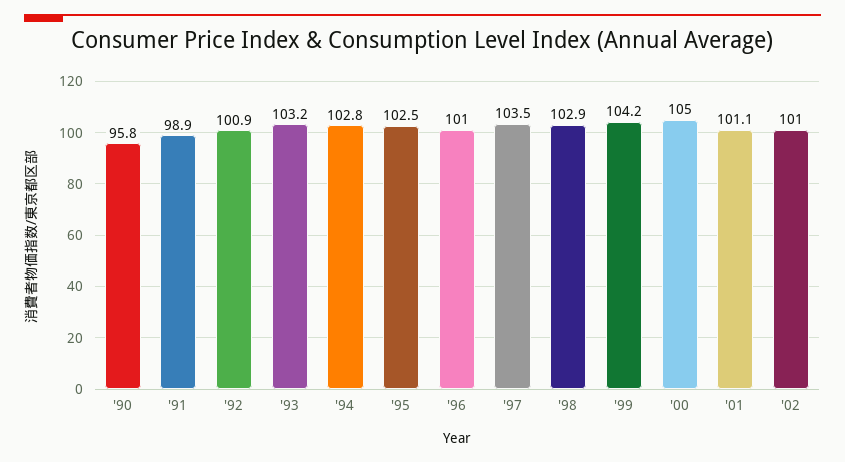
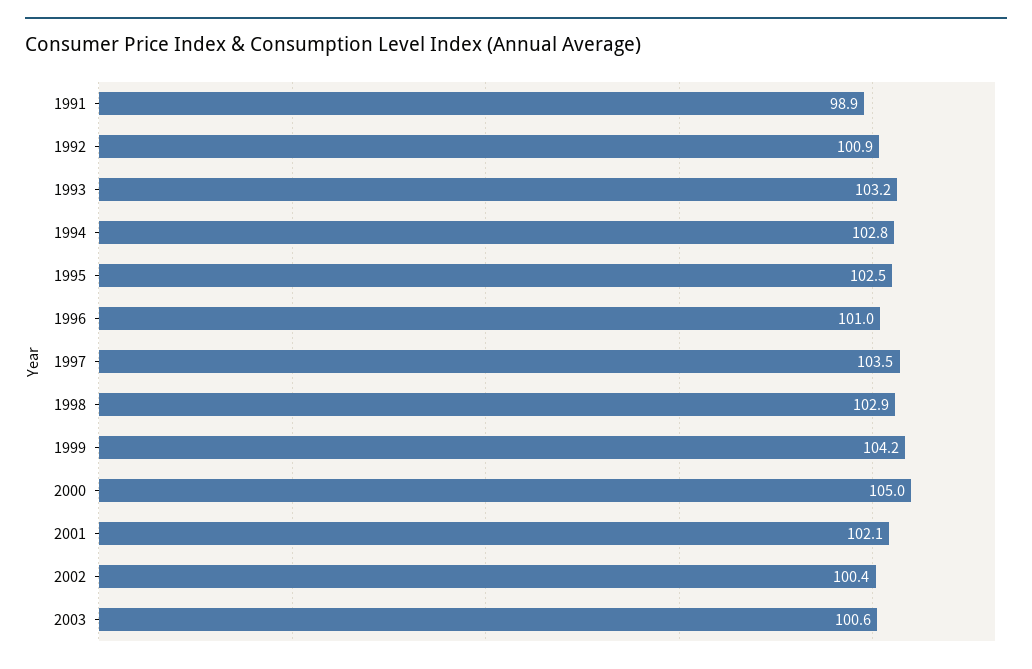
'90: 95.8 -> none
'01: 101.1 -> 102.1
'02: 101 -> 100.4
2003: none -> 100.6

